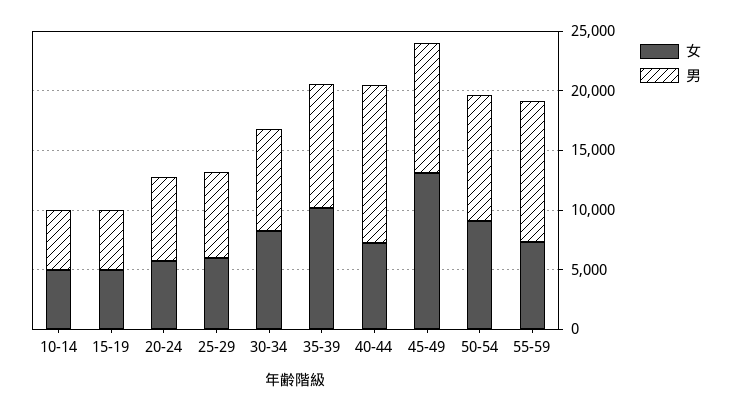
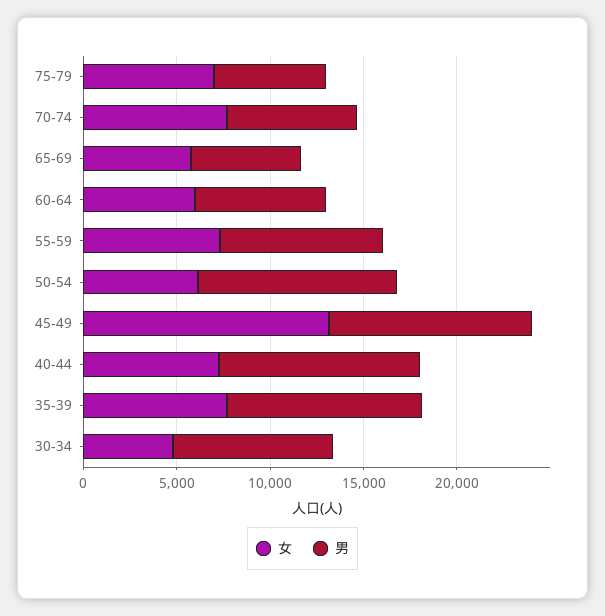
女, 10-14: 5000 -> none
男, 10-14: 5000 -> none
女, 15-19: 5000 -> none
男, 15-19: 5000 -> none
女, 20-24: 6000 -> none
男, 20-24: 7000 -> none
女, 25-29: 6000 -> none
男, 25-29: 7000 -> none
女, 30-34: 8000 -> 5000
女, 35-39: 10000 -> 8000
男, 40-44: 13000 -> 11000
女, 50-54: 9000 -> 6000
男, 55-59: 12000 -> 9000
女, 75-79: none -> 7000
男, 75-79: none -> 6000
女, 70-74: none -> 8000
男, 70-74: none -> 7000
女, 65-69: none -> 6000
男, 65-69: none -> 6000
女, 60-64: none -> 6000
男, 60-64: none -> 7000

